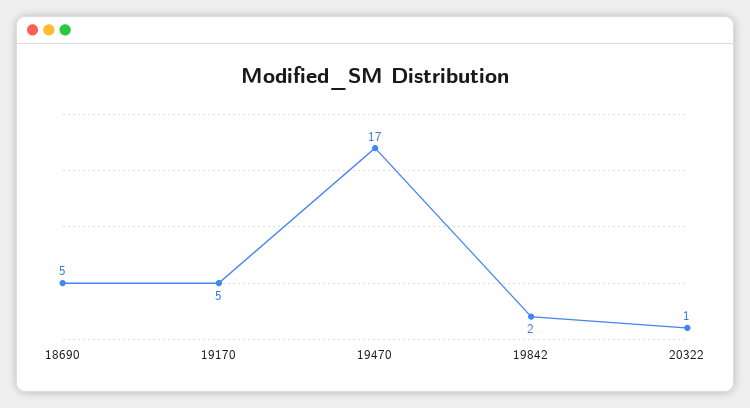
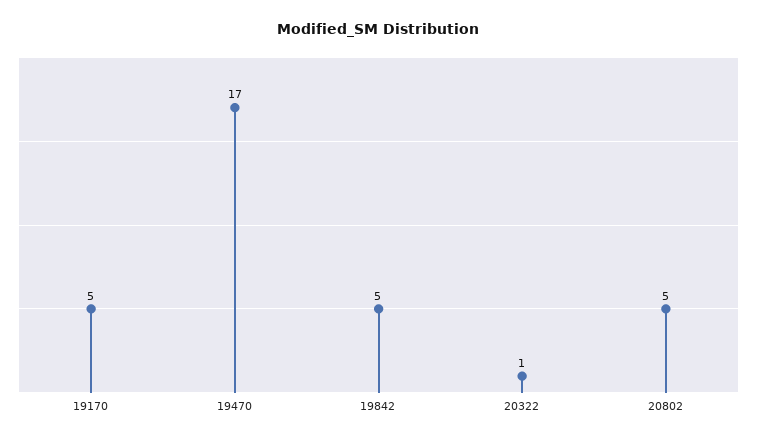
18690: 5 -> none
19842: 2 -> 5
20802: none -> 5

